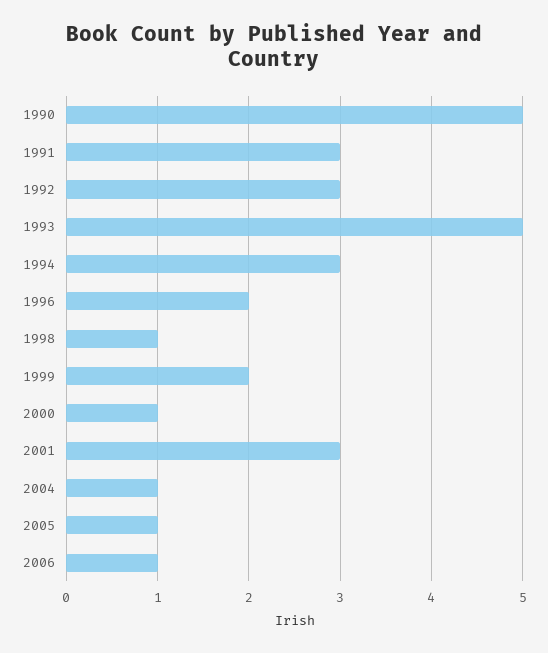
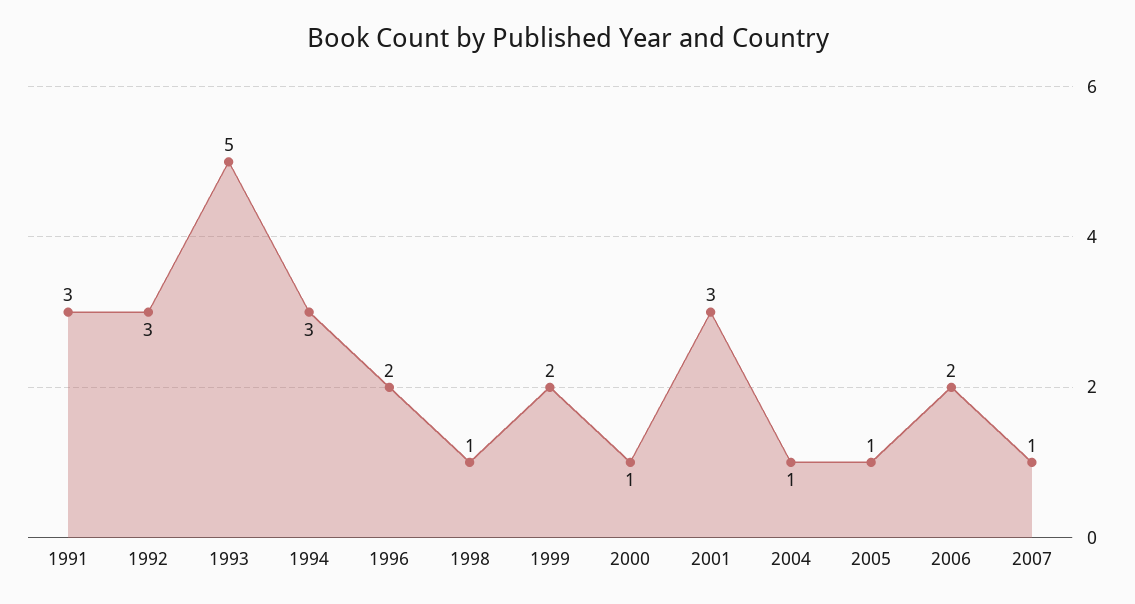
1990: 5 -> none
2006: 1 -> 2
2007: none -> 1

